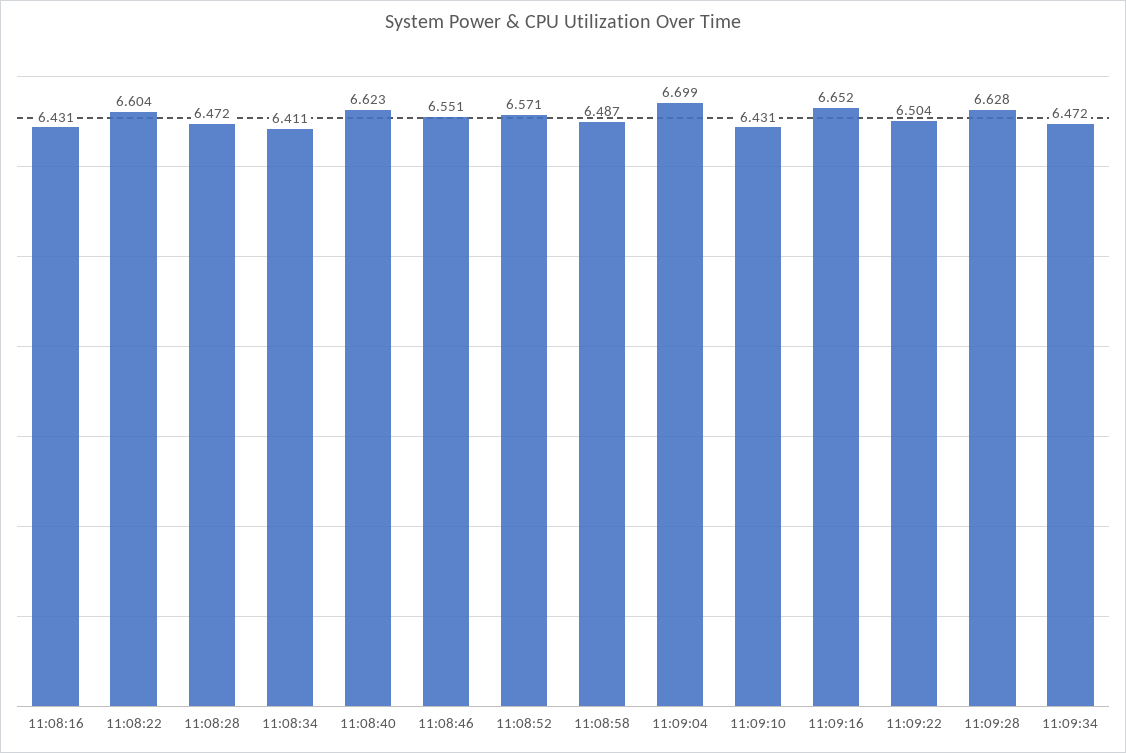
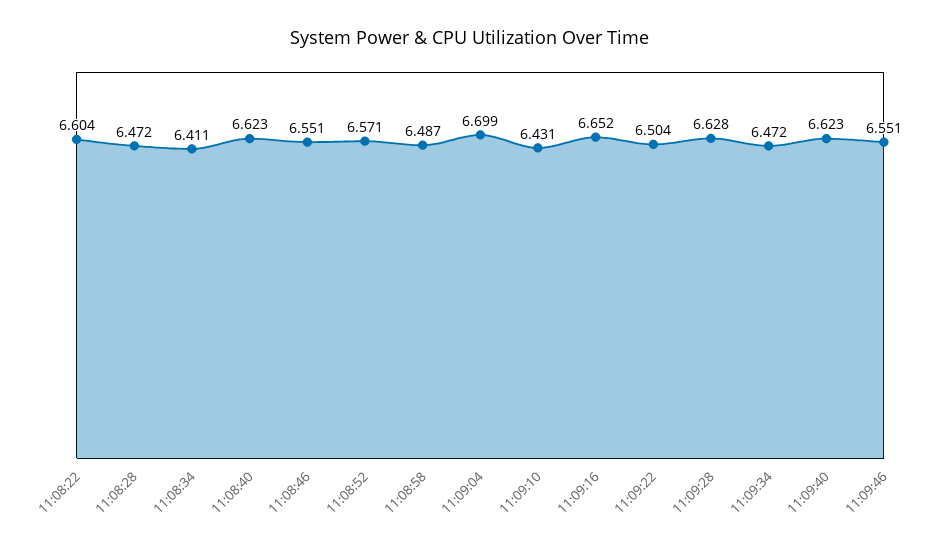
11:08:16: 6.431 -> none
11:09:40: none -> 6.623
11:09:46: none -> 6.551

